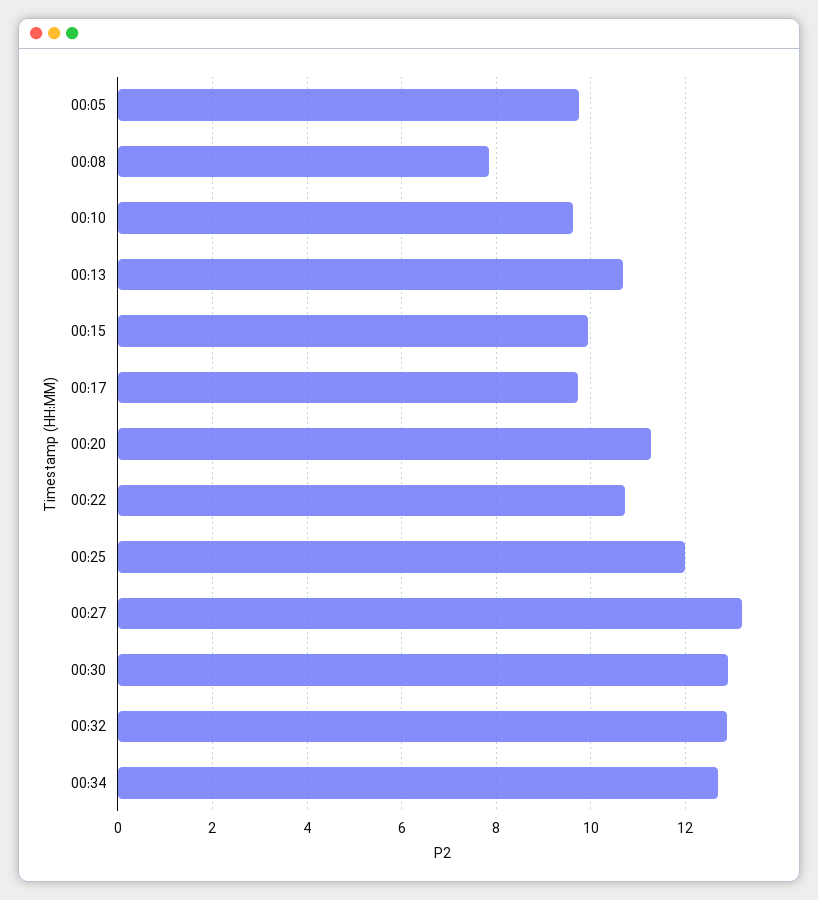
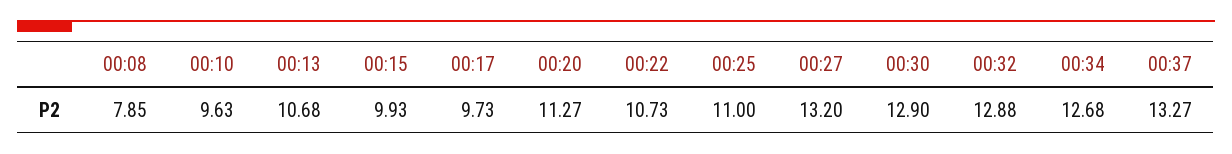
00:05: 9.8 -> none
00:25: 12 -> 11
00:37: none -> 13.27

